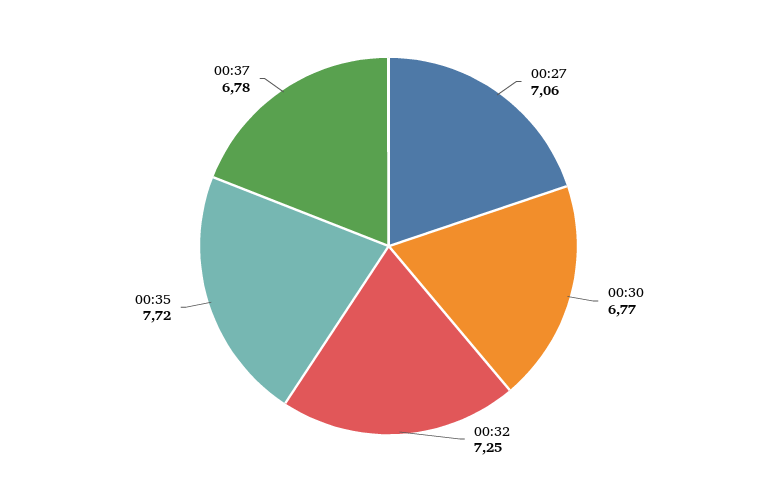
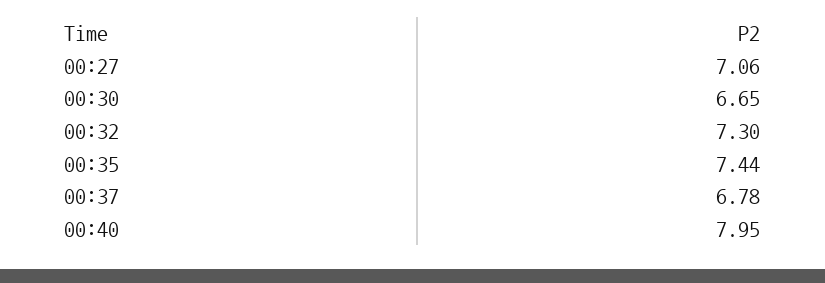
00:30: 6.77 -> 6.65
00:32: 7.25 -> 7.3
00:35: 7.72 -> 7.44
00:40: none -> 7.95

